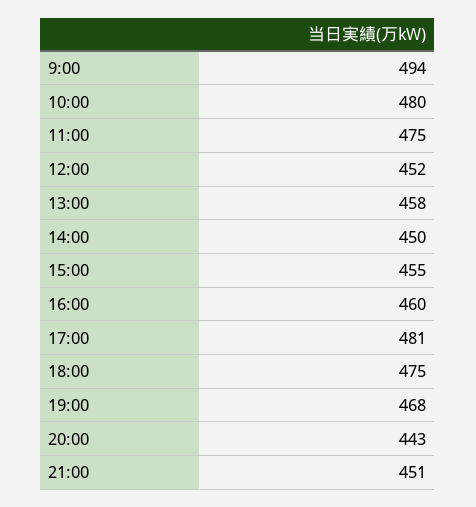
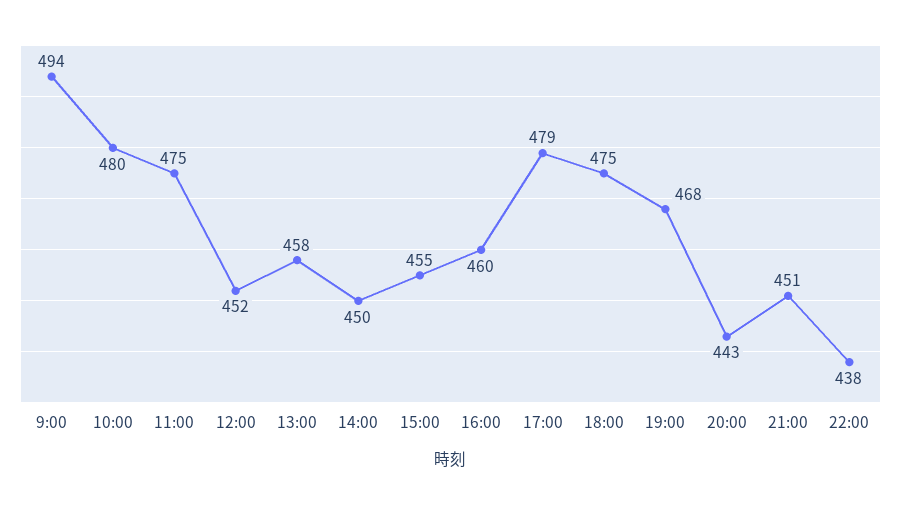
17:00: 481 -> 479
22:00: none -> 438

